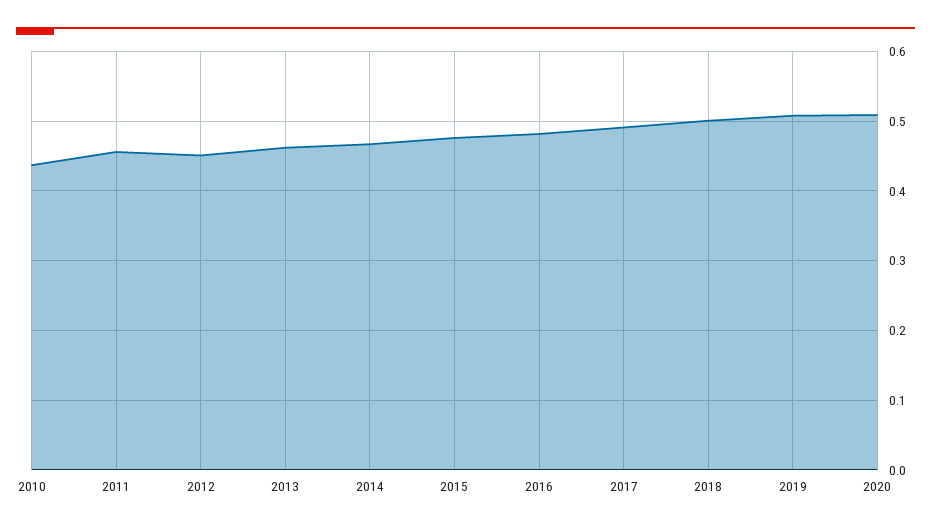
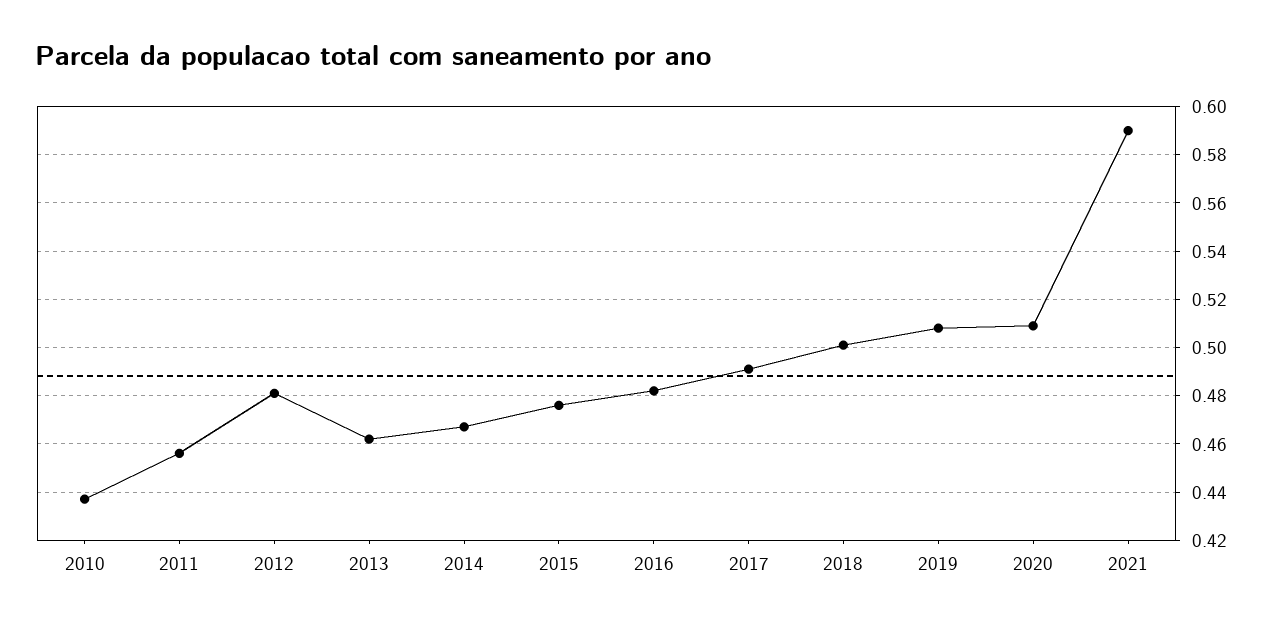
2012: 0.45 -> 0.48
2021: none -> 0.59

